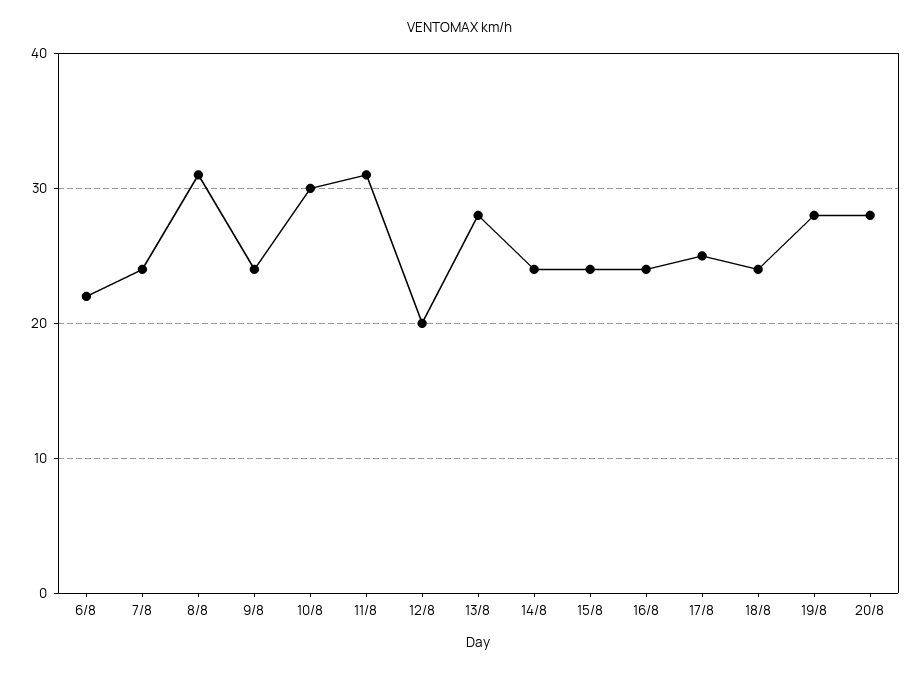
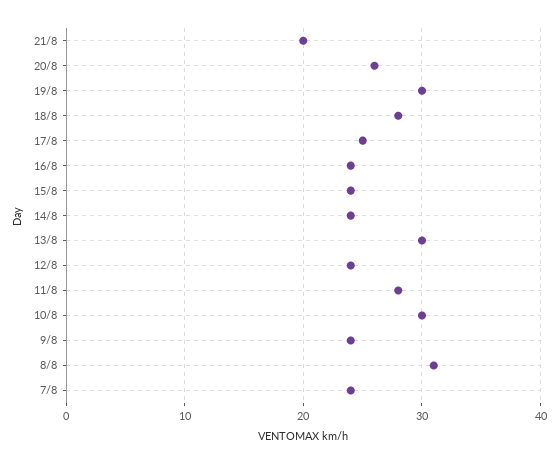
6/8: 22 -> none
11/8: 31 -> 28
12/8: 20 -> 24
13/8: 28 -> 30
18/8: 24 -> 28
19/8: 28 -> 30
20/8: 28 -> 26
21/8: none -> 20

